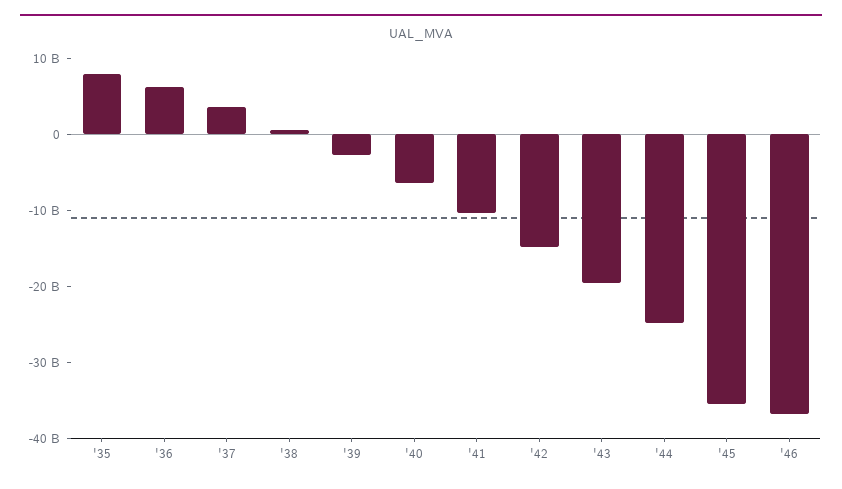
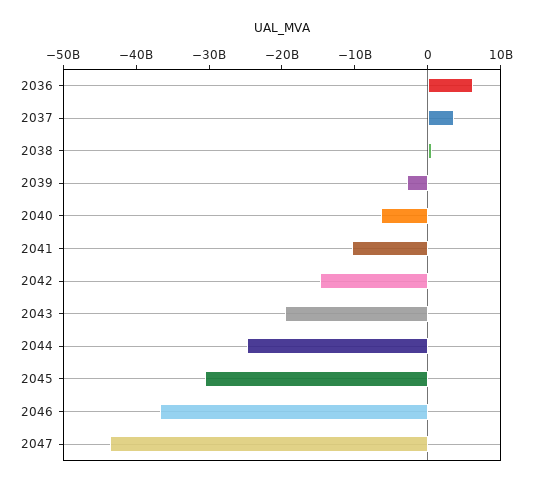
'35: 8000000000 -> none
'45: -36000000000 -> -30000000000
2047: none -> -44000000000

